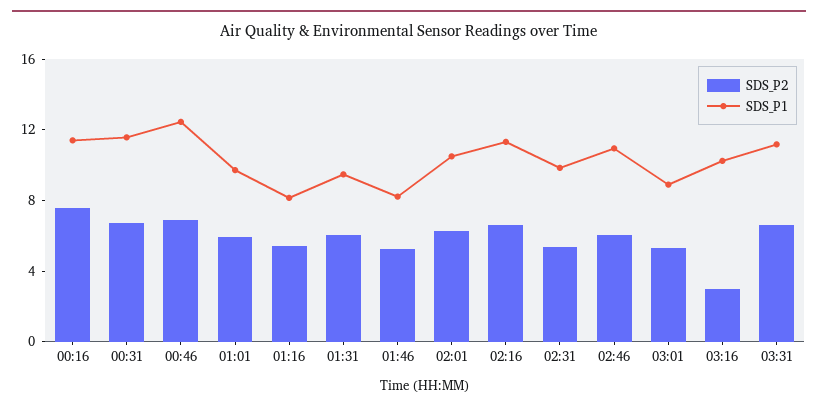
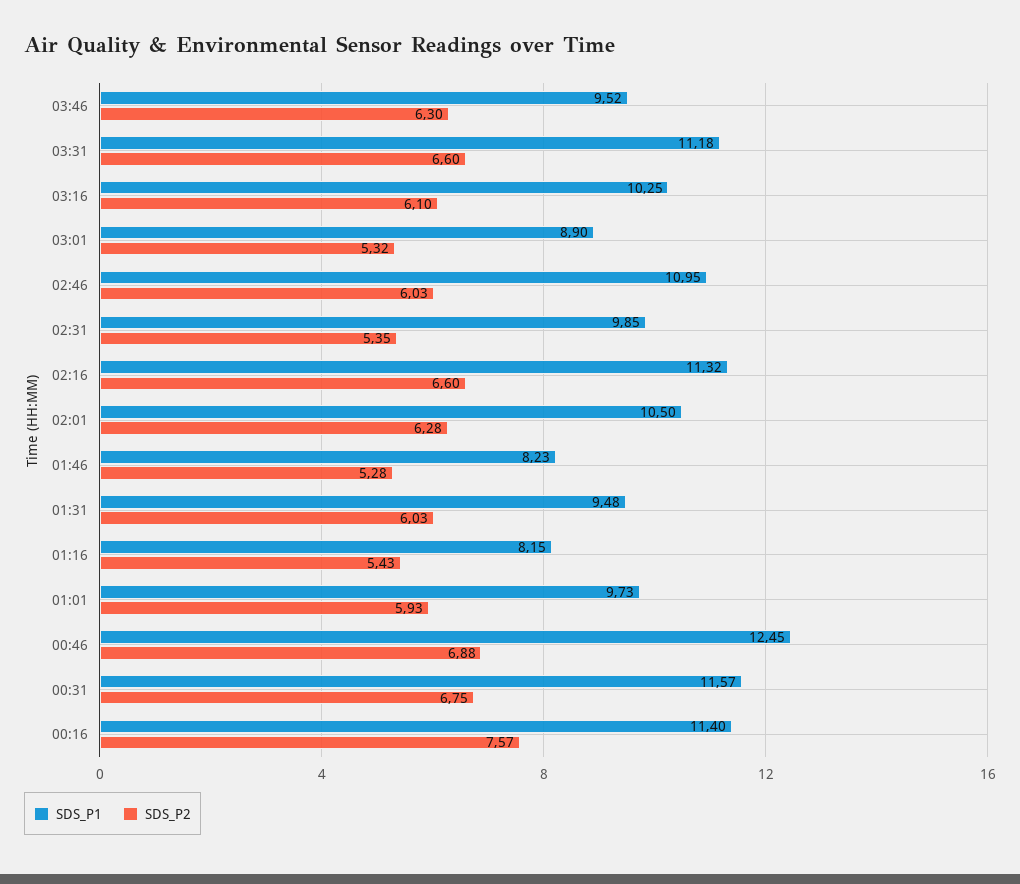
SDS_P2, 03:16: 3 -> 6.1
SDS_P1, 03:46: none -> 9.52
SDS_P2, 03:46: none -> 6.3

